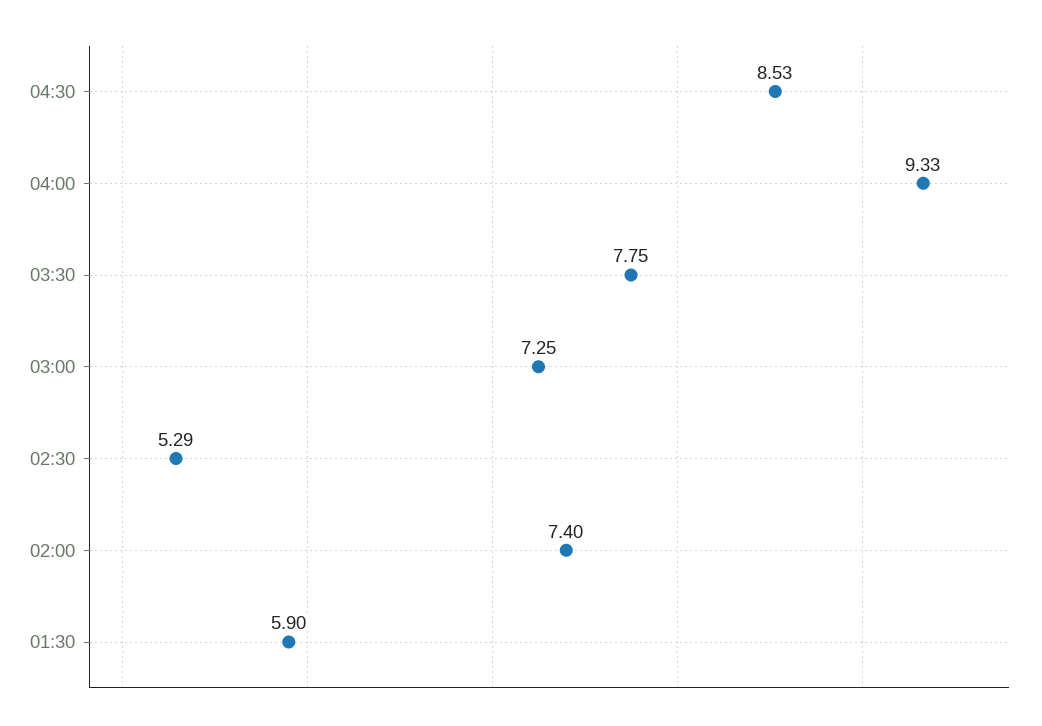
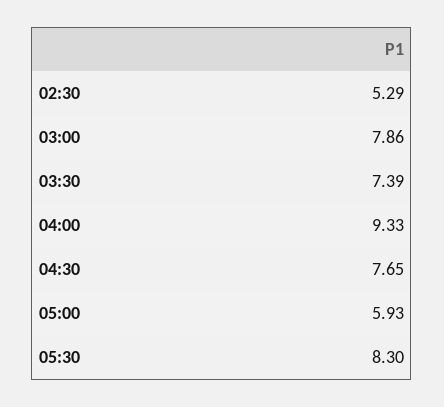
04:30: 8.53 -> 7.65
03:30: 7.75 -> 7.39
03:00: 7.25 -> 7.86
02:00: 7.4 -> none
01:30: 5.9 -> none
05:00: none -> 5.93
05:30: none -> 8.3

